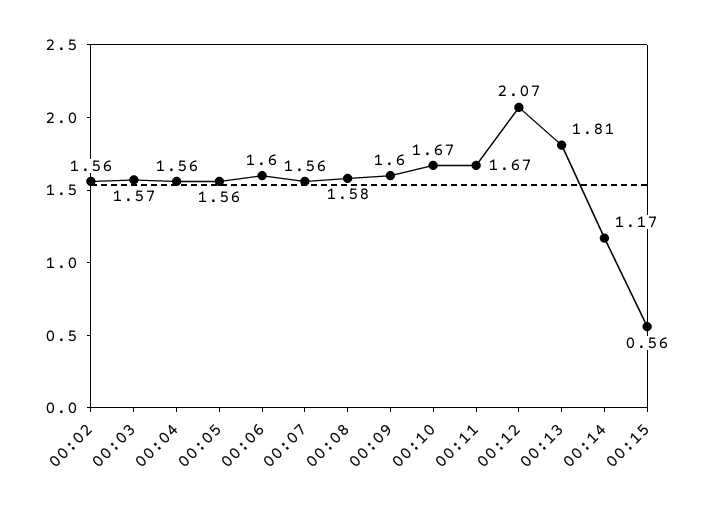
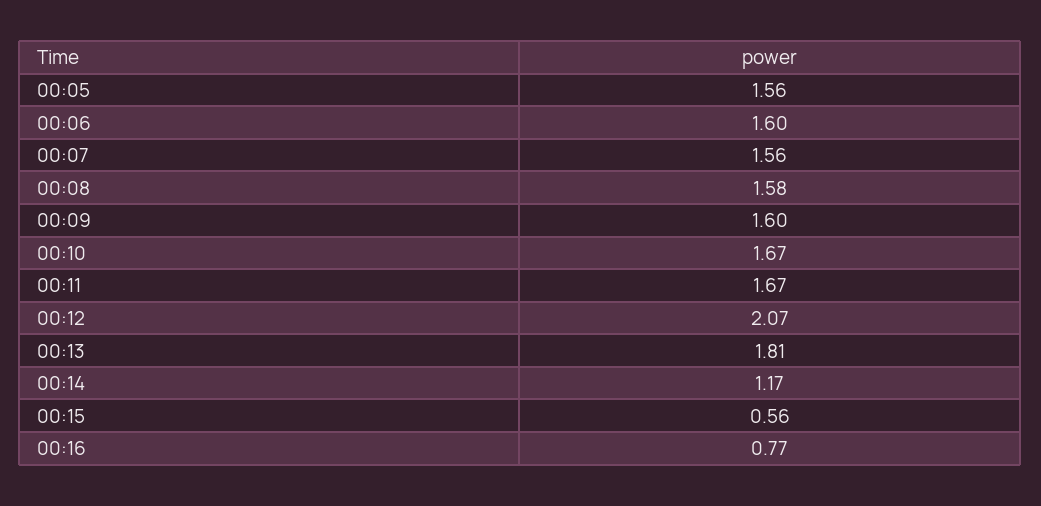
00:02: 1.56 -> none
00:03: 1.57 -> none
00:04: 1.56 -> none
00:16: none -> 0.77

